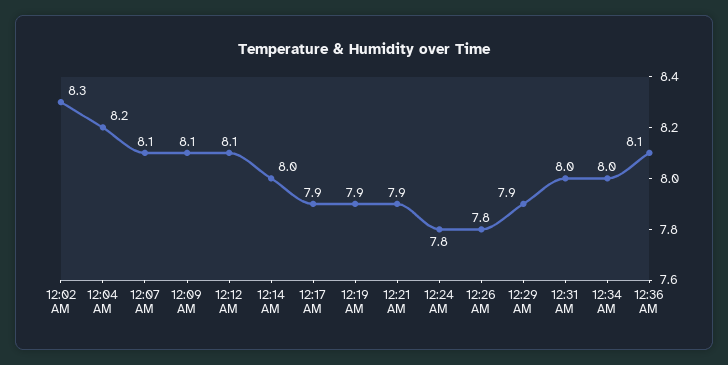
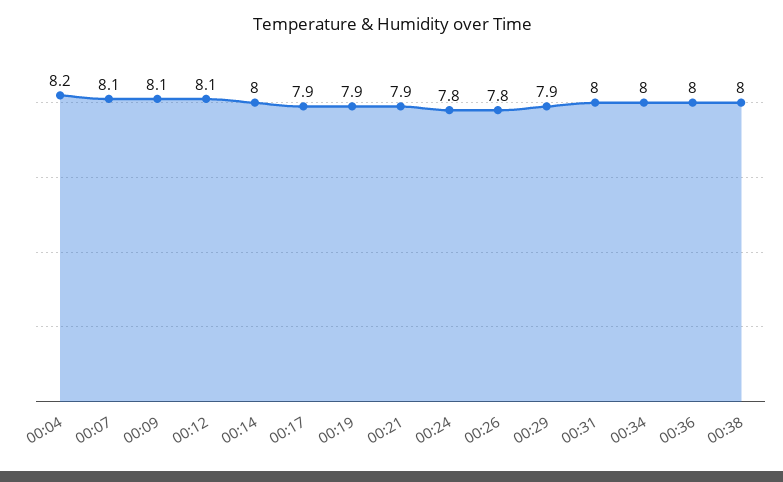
12:02 AM: 8.3 -> none
12:36 AM: 8.1 -> 8
00:38: none -> 8

